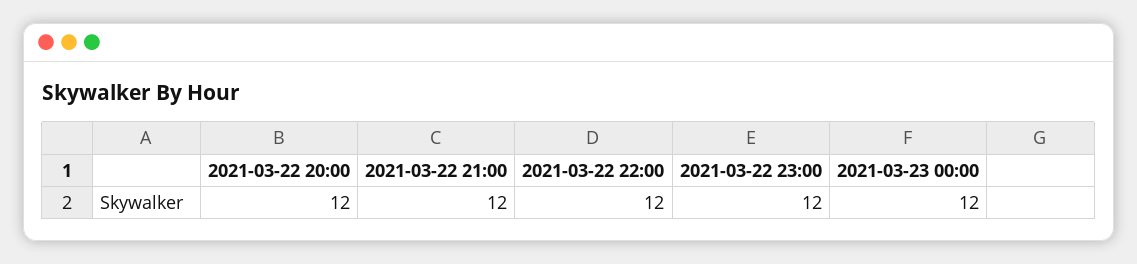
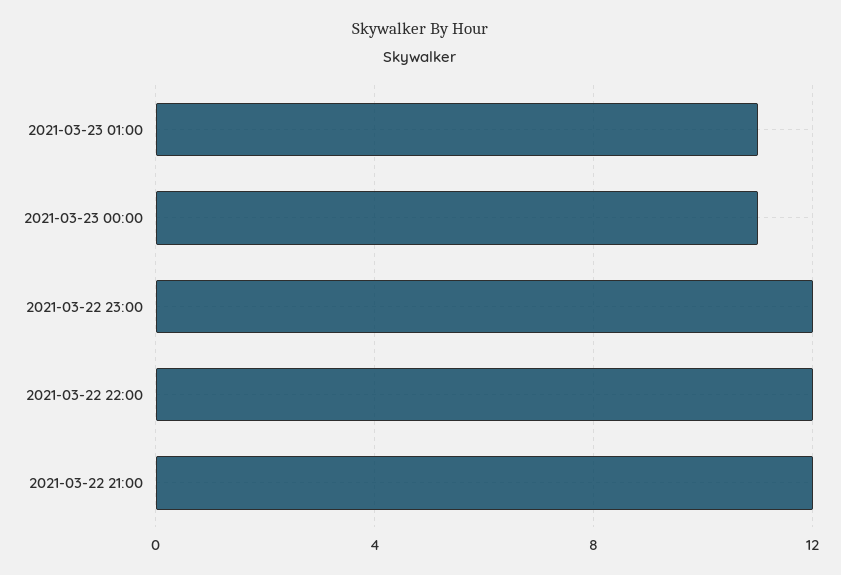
2021-03-22 20:00: 12 -> none
2021-03-23 00:00: 12 -> 11
2021-03-23 01:00: none -> 11

